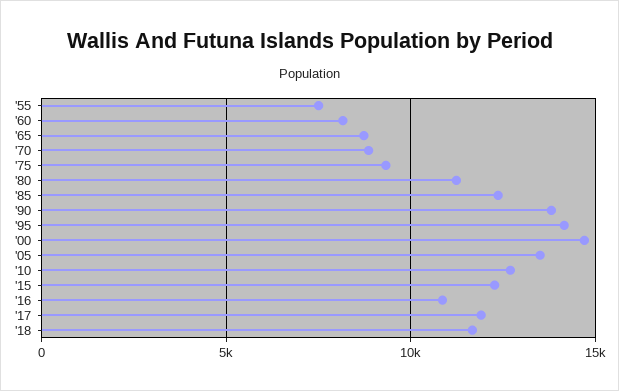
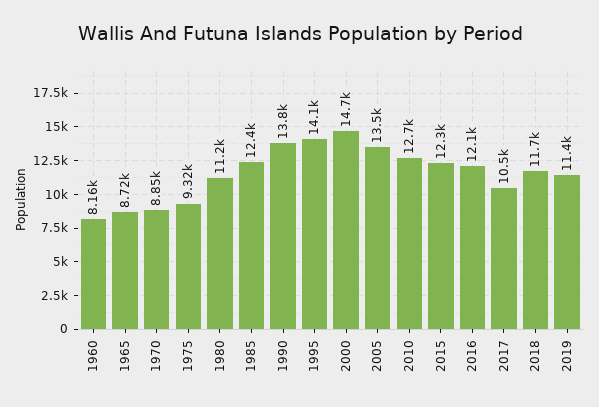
'55: 7500 -> none
'16: 11000 -> 12100
'17: 12000 -> 10500
2019: none -> 11400

